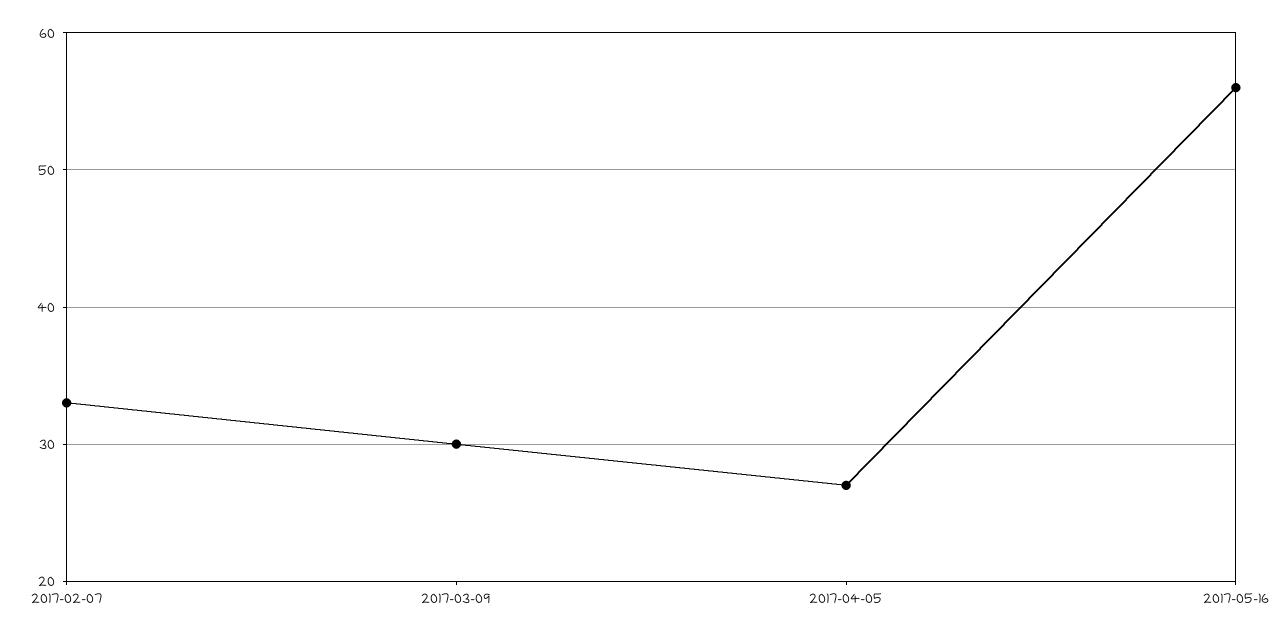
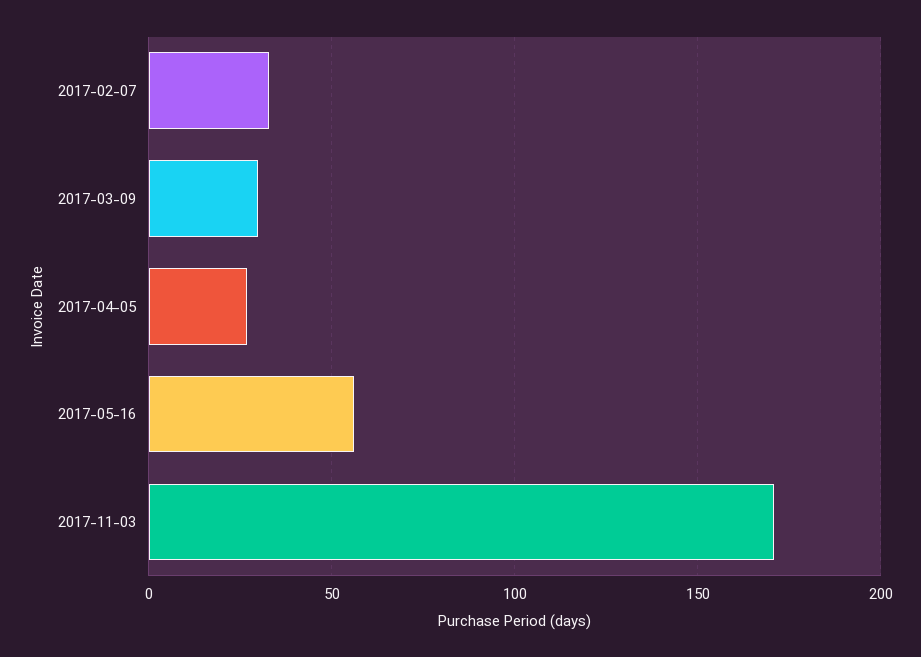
2017-11-03: none -> 170

